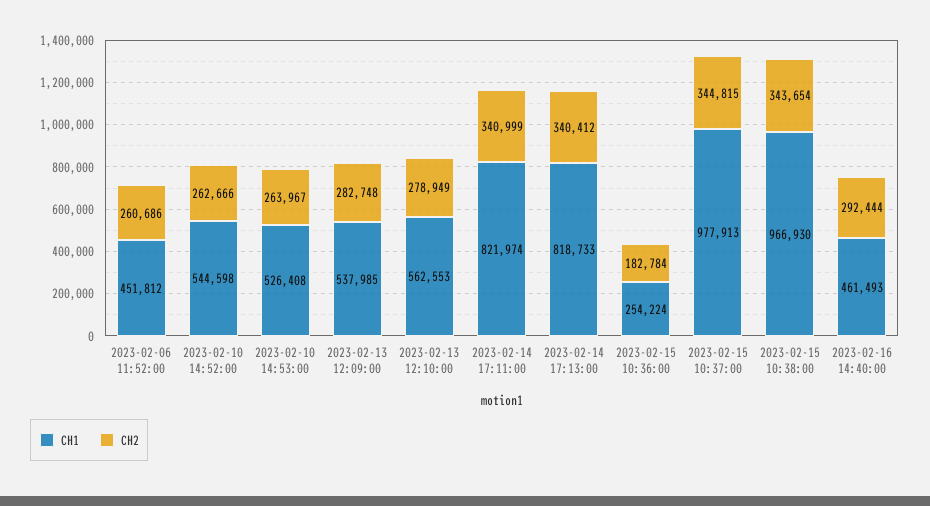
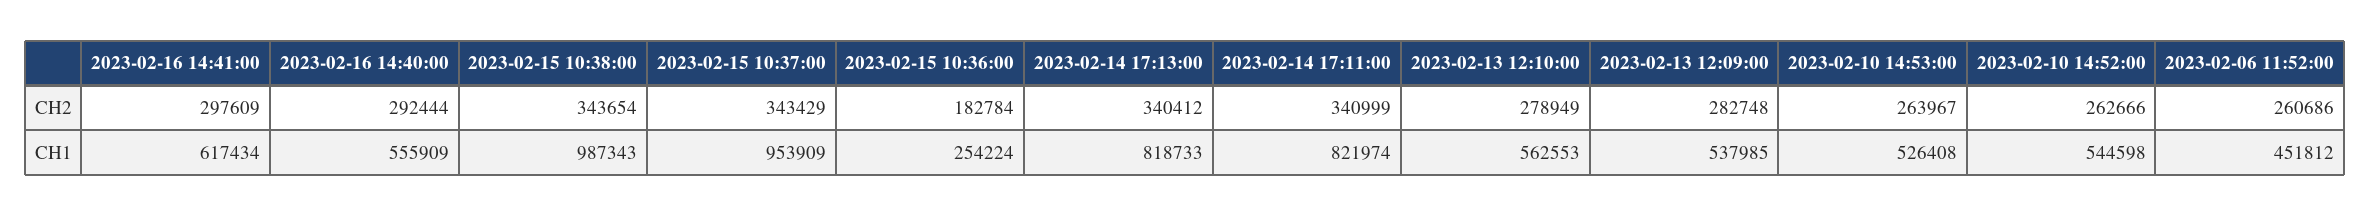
CH1, 2023-02-15 10:37:00: 977913 -> 953909
CH2, 2023-02-15 10:37:00: 344815 -> 343429
CH1, 2023-02-15 10:38:00: 966930 -> 987343
CH1, 2023-02-16 14:40:00: 461493 -> 555909
CH2, 2023-02-16 14:41:00: none -> 297609
CH1, 2023-02-16 14:41:00: none -> 617434

